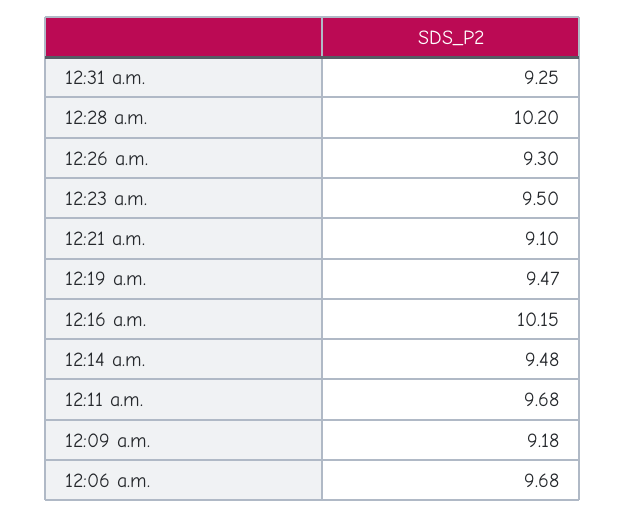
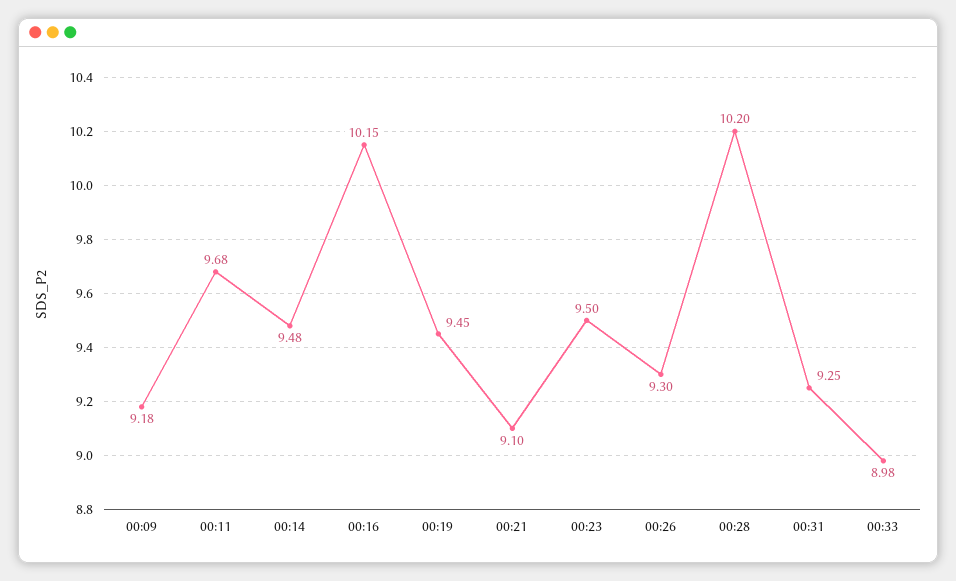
12:19 a.m.: 9.47 -> 9.45
12:06 a.m.: 9.68 -> none
00:33: none -> 8.98

